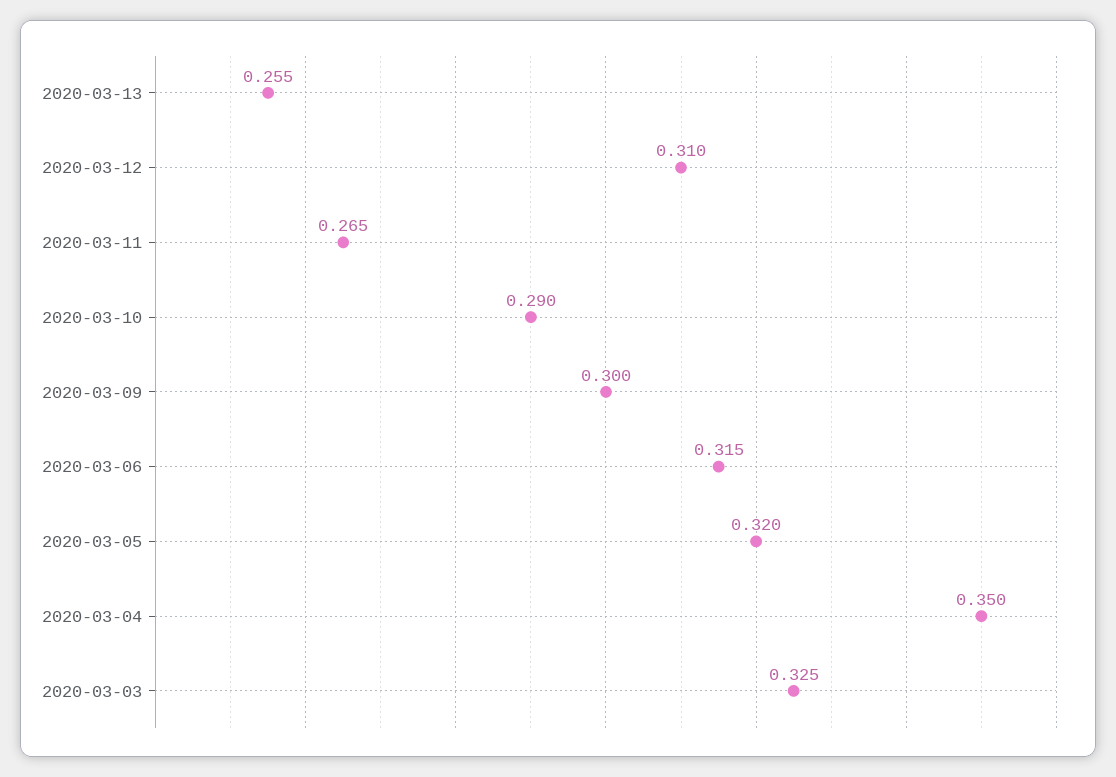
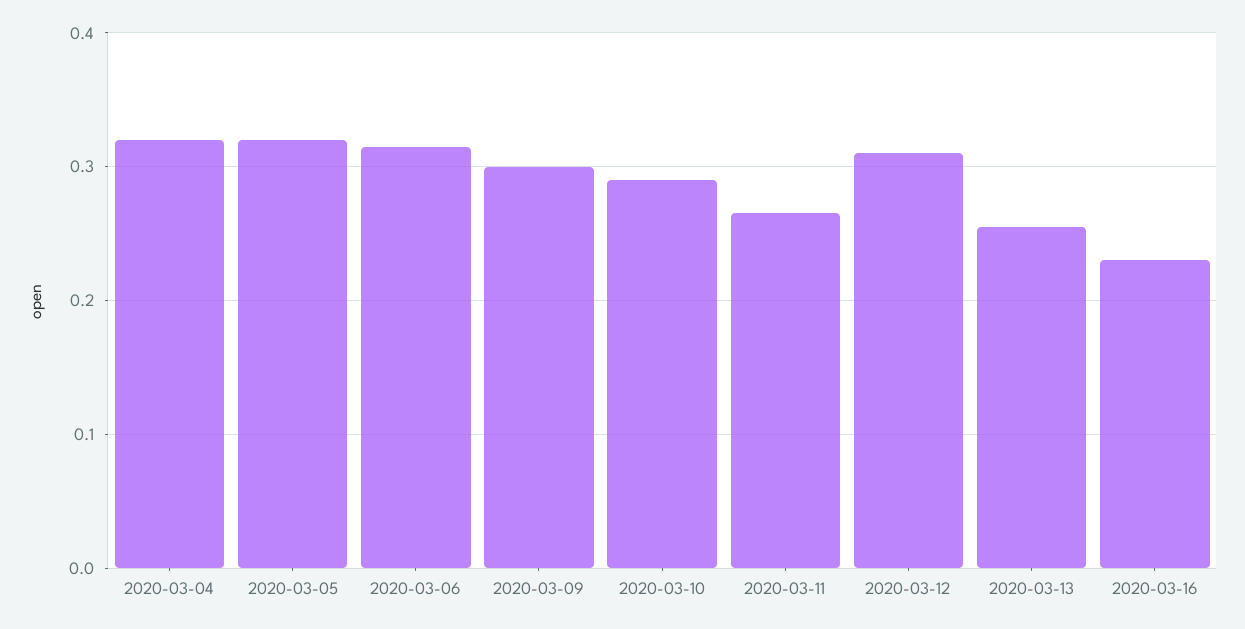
2020-03-04: 0.35 -> 0.32
2020-03-03: 0.325 -> none
2020-03-16: none -> 0.23

